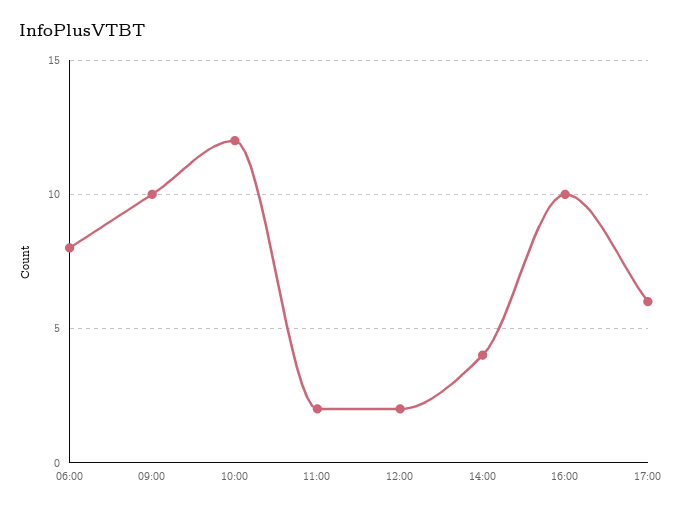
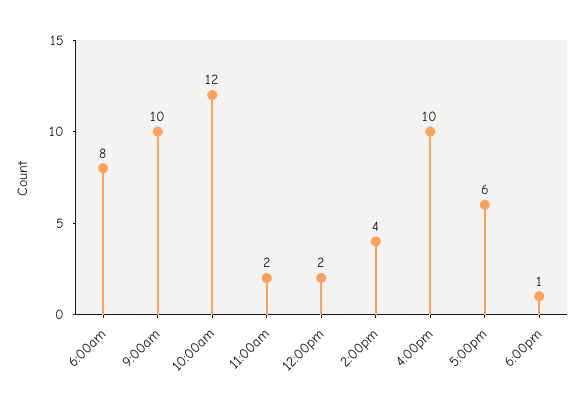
6:00pm: none -> 1

